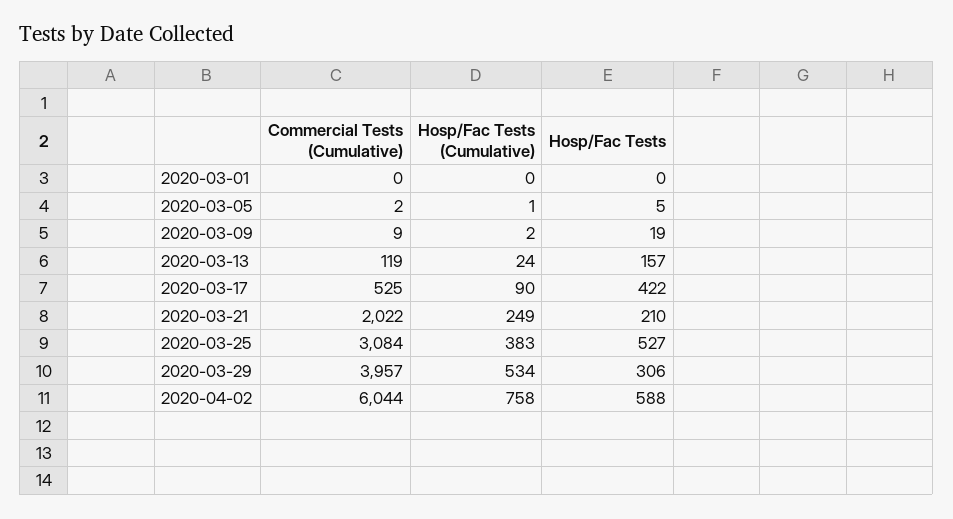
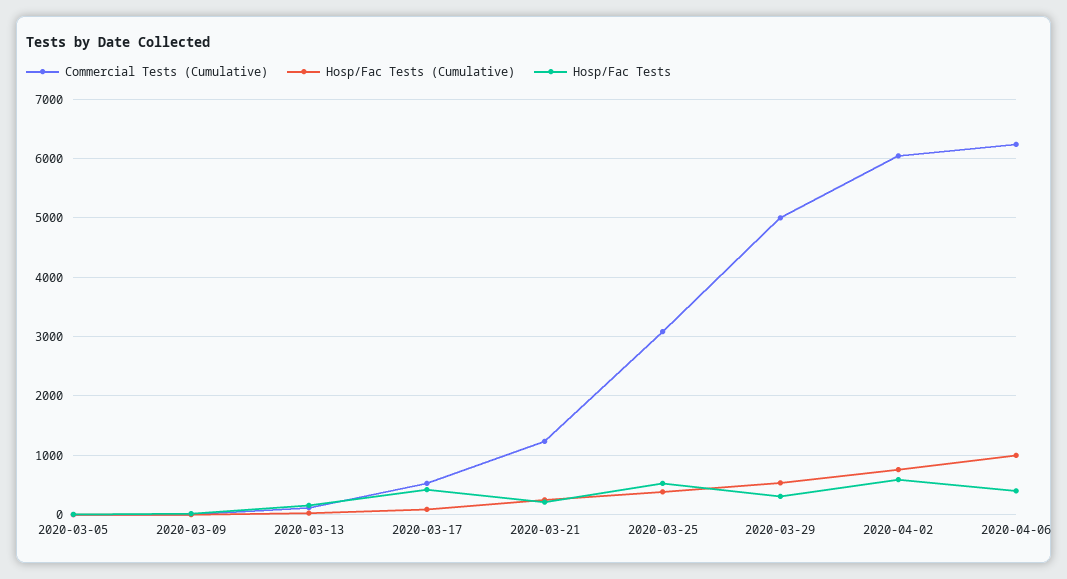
Commercial Tests (Cumulative), 2020-03-01: 0 -> none
Hosp/Fac Tests (Cumulative), 2020-03-01: 0 -> none
Hosp/Fac Tests, 2020-03-01: 0 -> none
Commercial Tests (Cumulative), 2020-03-21: 2022 -> 1200
Commercial Tests (Cumulative), 2020-03-29: 3957 -> 5000
Commercial Tests (Cumulative), 2020-04-06: none -> 6200
Hosp/Fac Tests (Cumulative), 2020-04-06: none -> 1000
Hosp/Fac Tests, 2020-04-06: none -> 400

